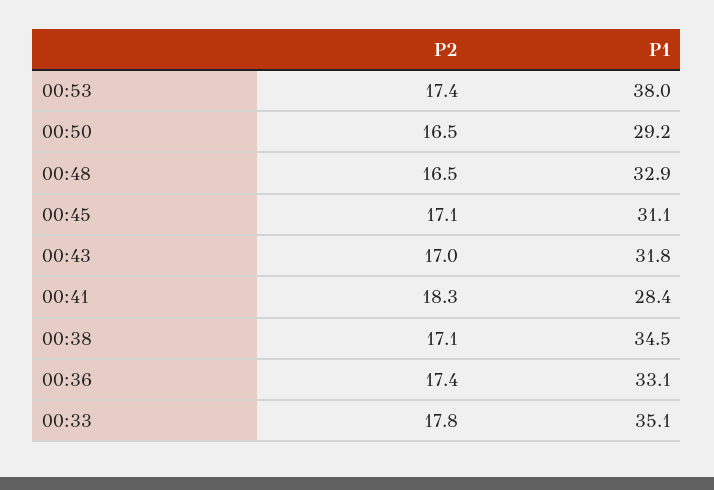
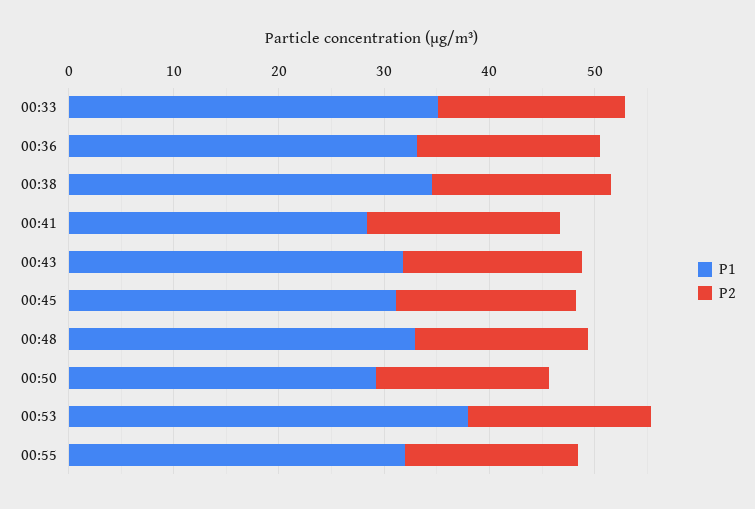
P1, 00:55: none -> 32
P2, 00:55: none -> 16

